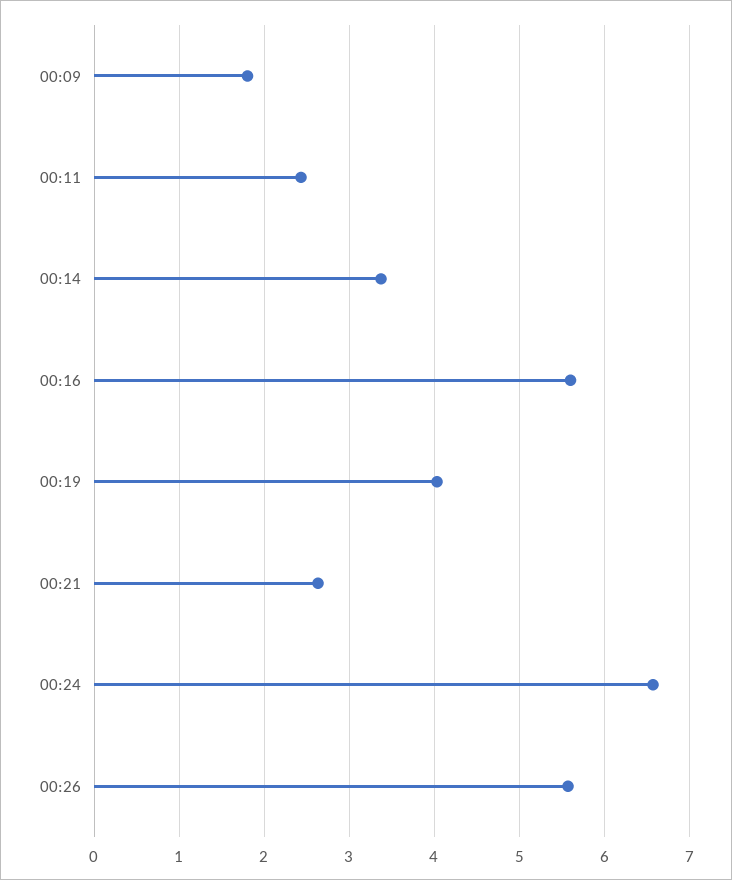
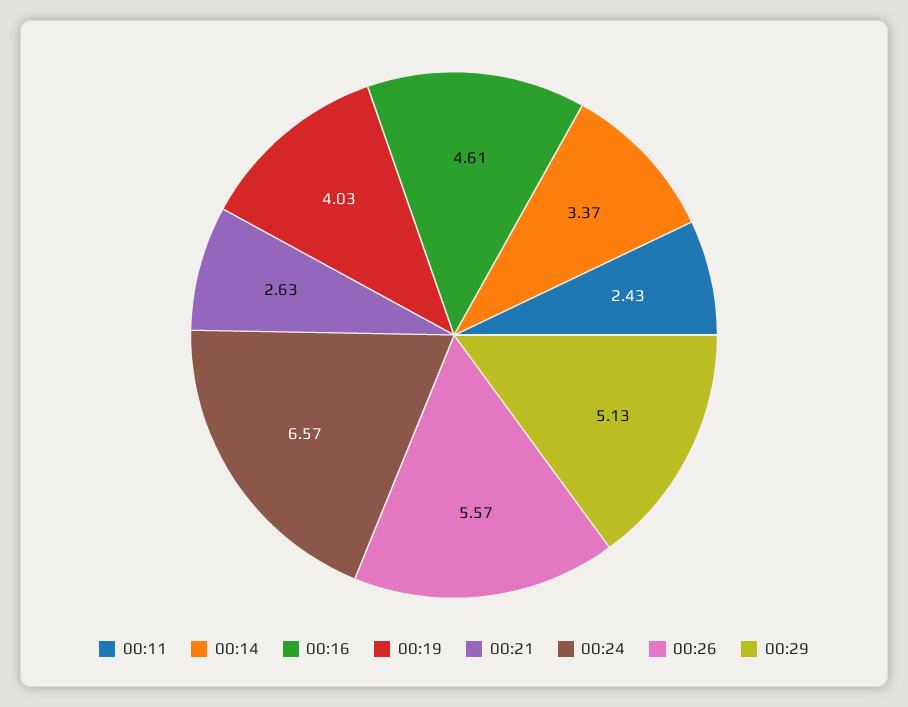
00:09: 1.8 -> none
00:16: 5.6 -> 4.61
00:29: none -> 5.13

